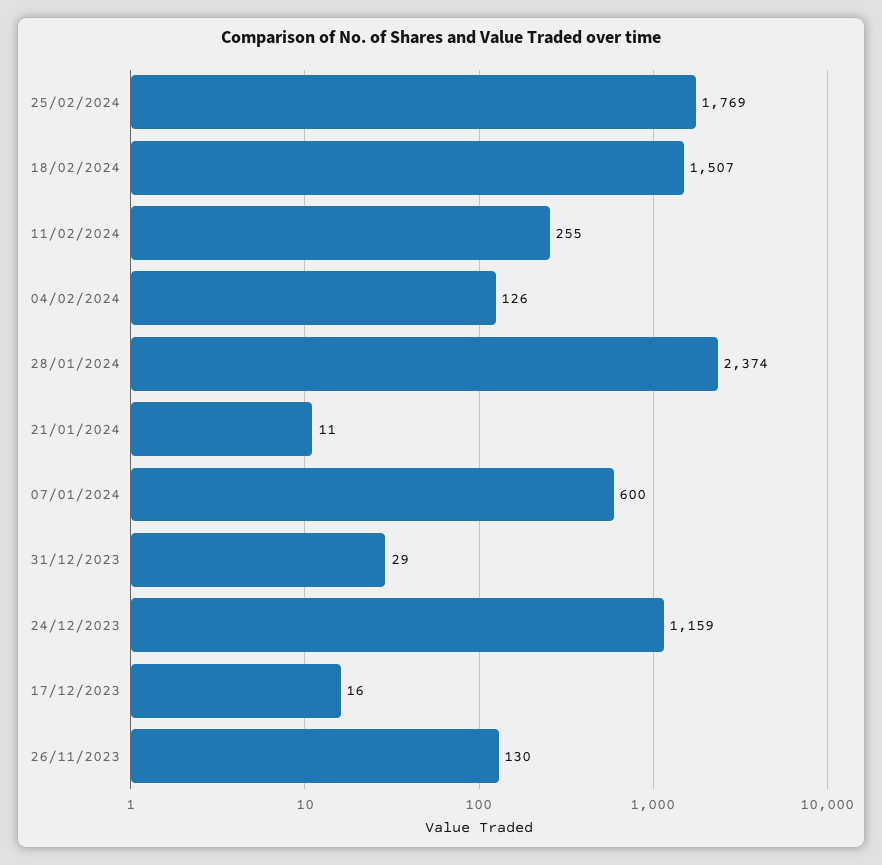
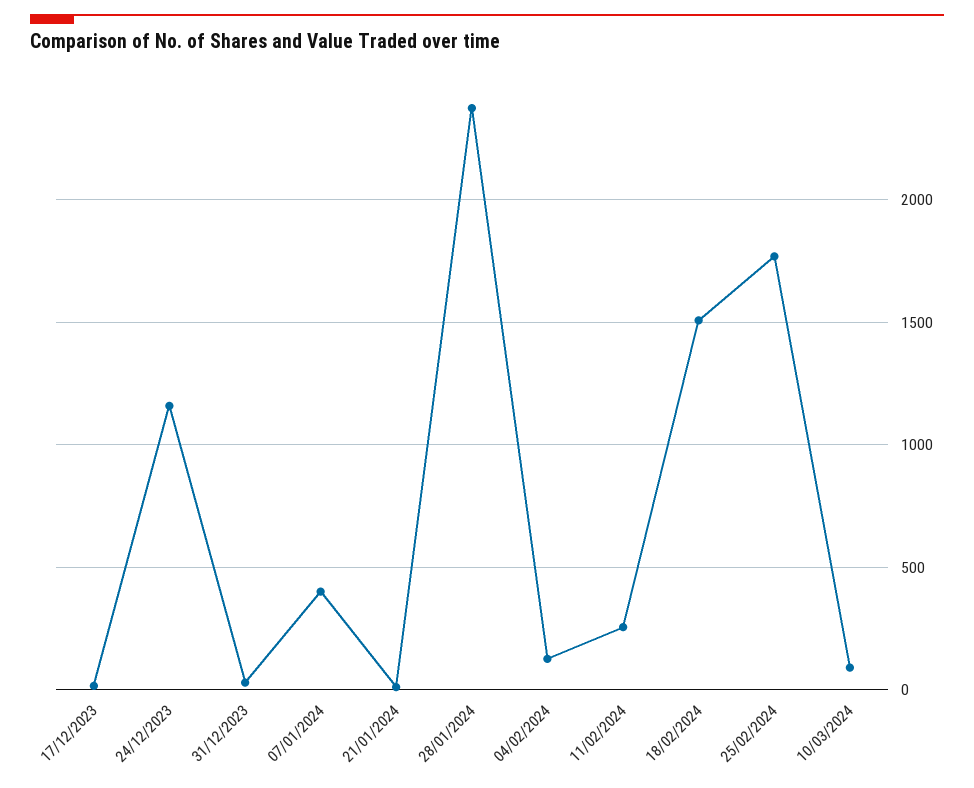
07/01/2024: 600 -> 400
26/11/2023: 130 -> none
10/03/2024: none -> 100

